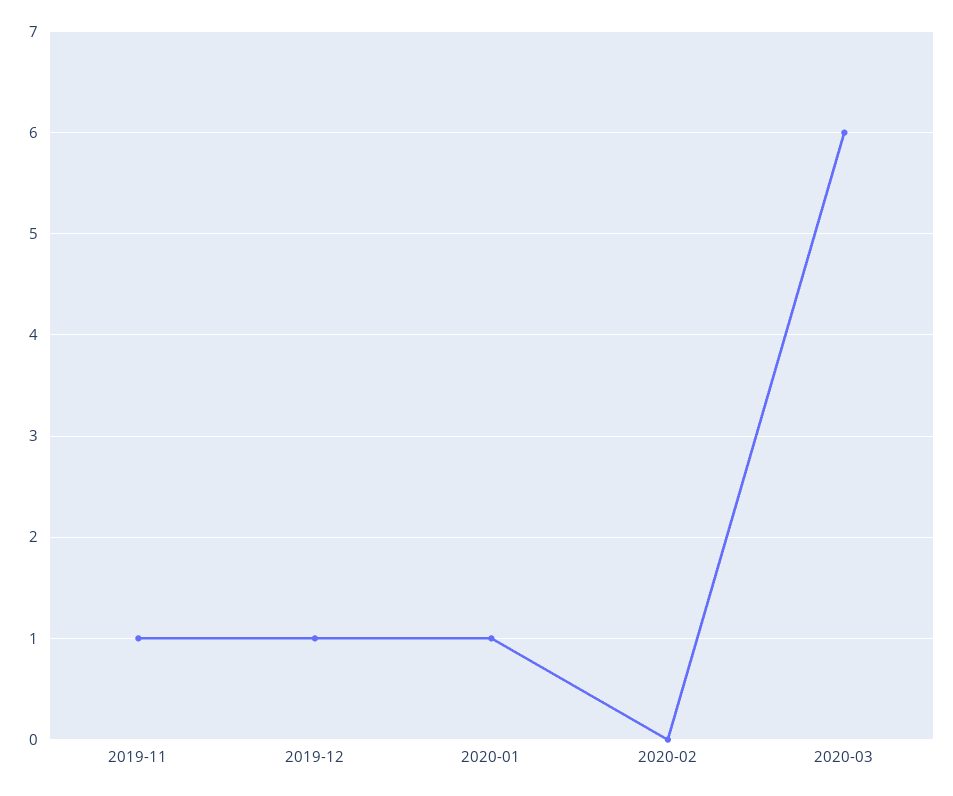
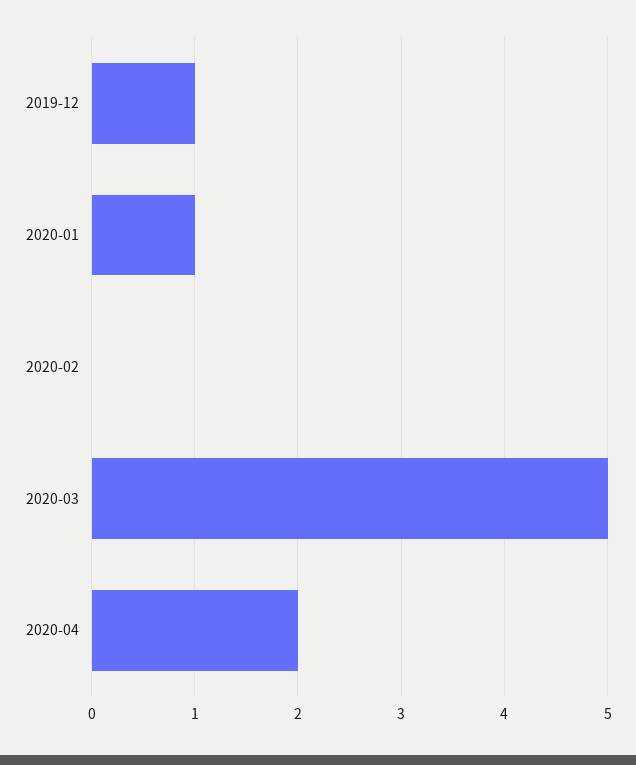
2019-11: 1 -> none
2020-03: 6 -> 5
2020-04: none -> 2

